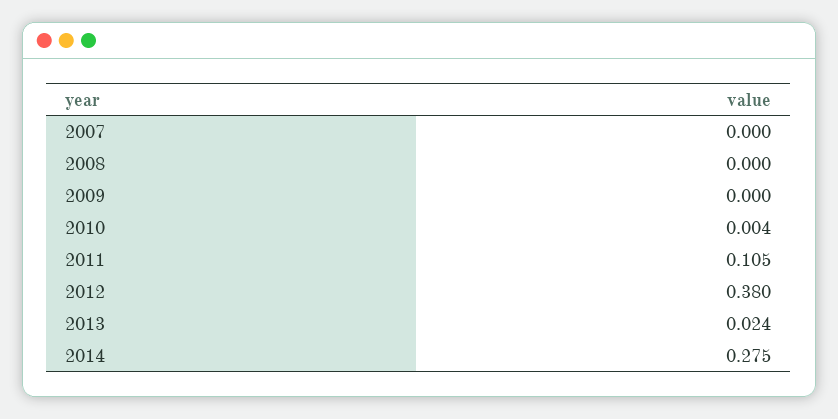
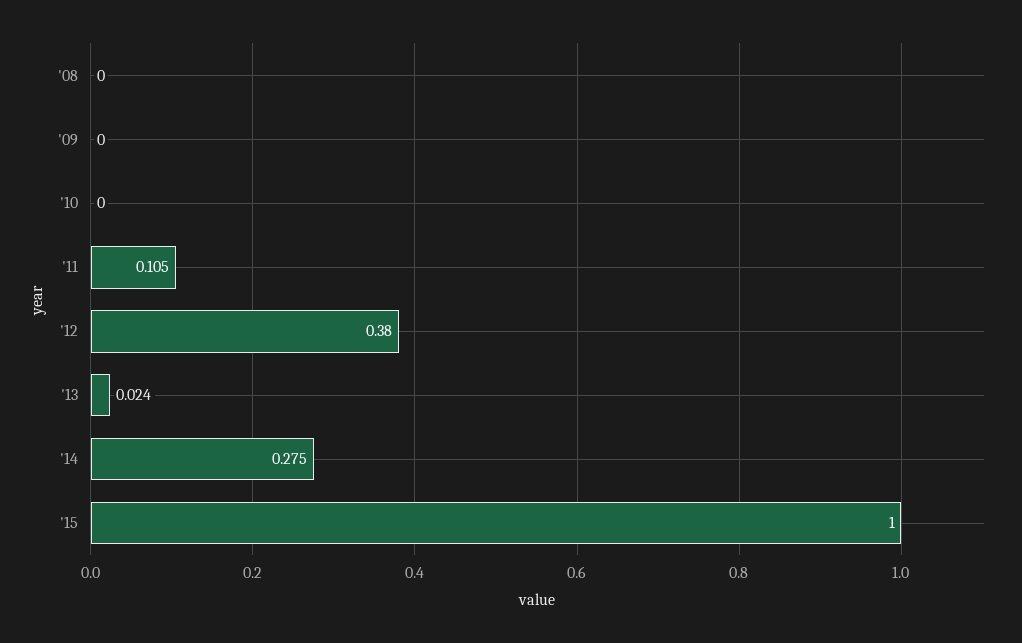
2007: 0 -> none
2010: 0.004 -> 0
'15: none -> 1

